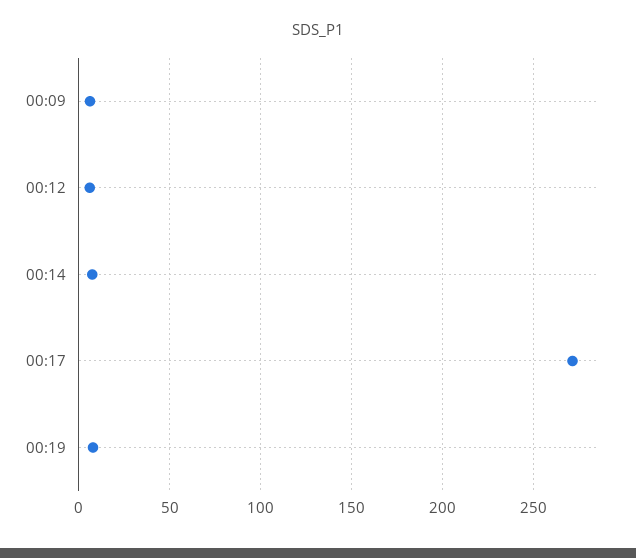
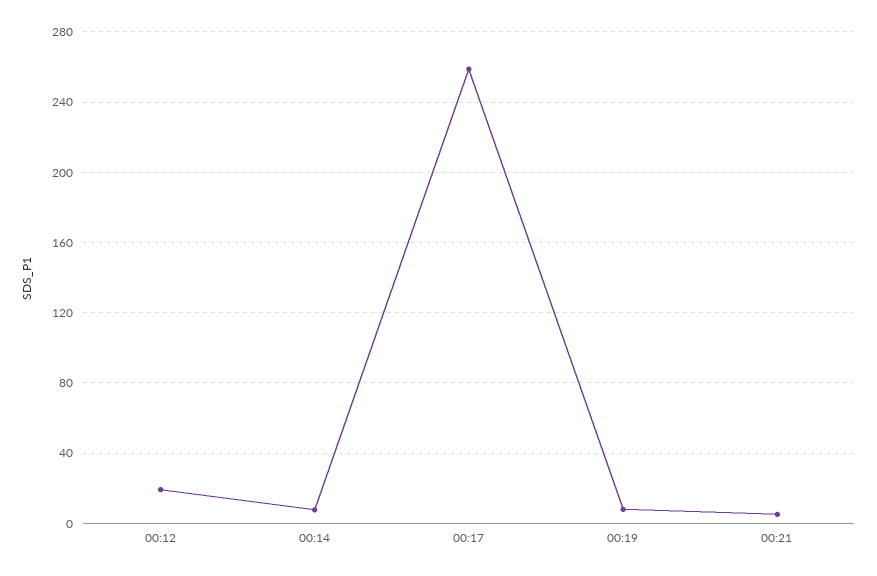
00:09: 5 -> none
00:12: 5 -> 20
00:17: 270 -> 260
00:21: none -> 5

